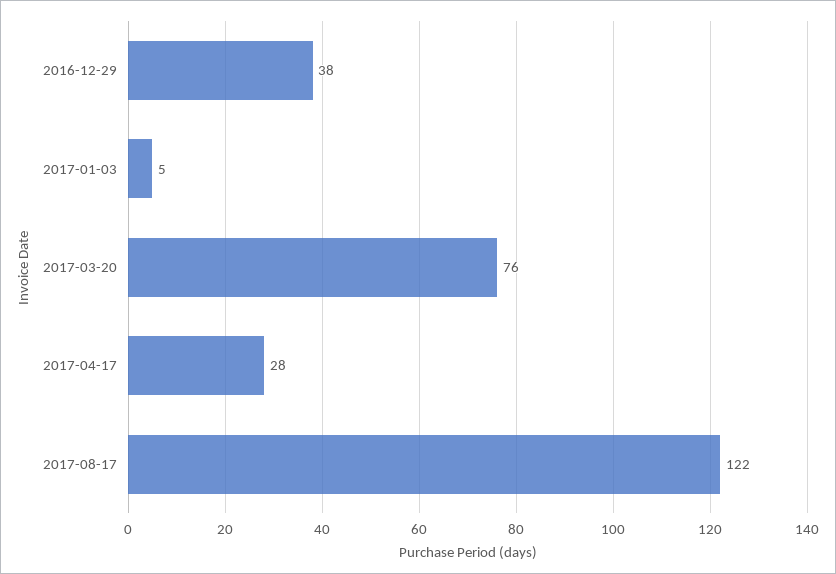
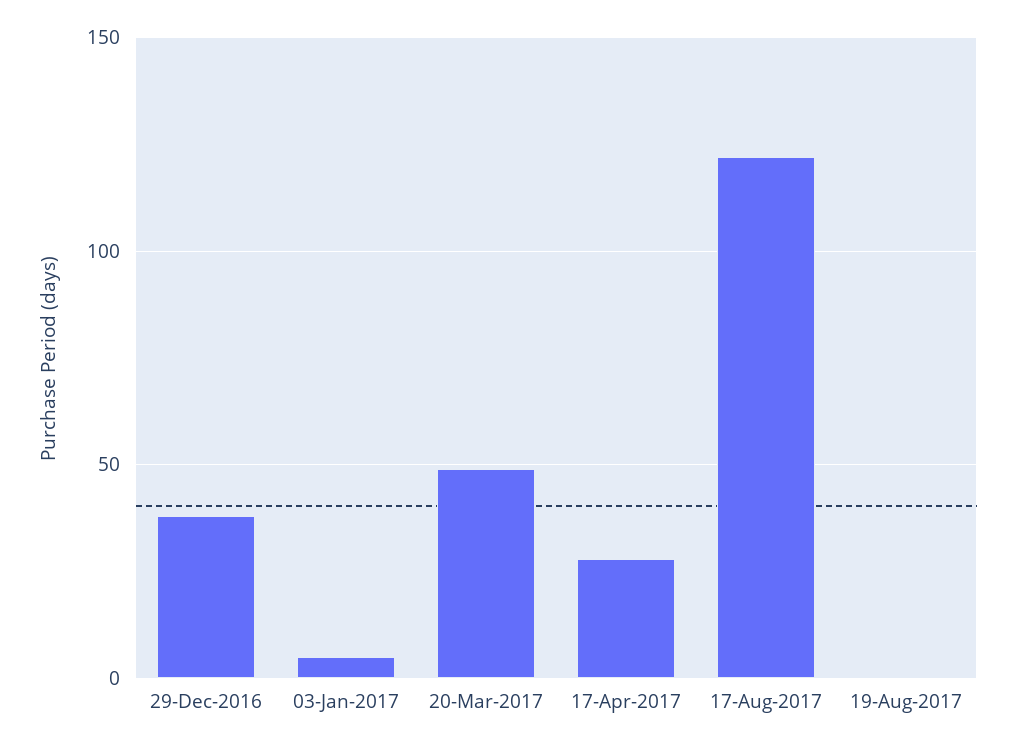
2017-03-20: 76 -> 50
19-Aug-2017: none -> 0

